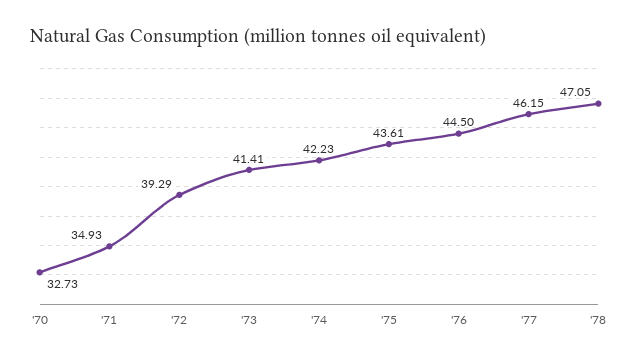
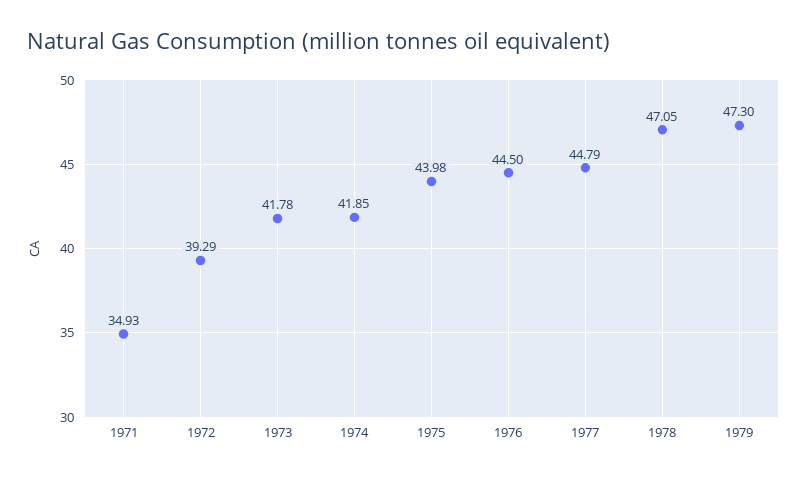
'70: 32.73 -> none
'73: 41.41 -> 41.78
'74: 42.23 -> 41.85
'75: 43.61 -> 43.98
'77: 46.15 -> 44.79
1979: none -> 47.3

